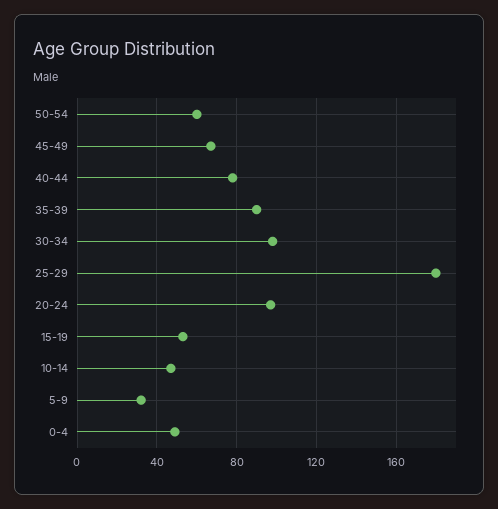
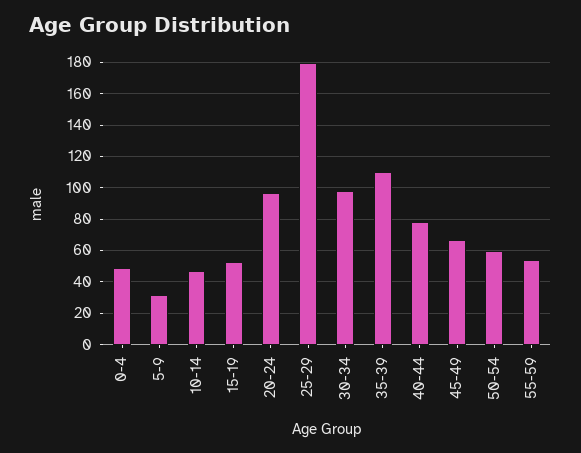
35-39: 90 -> 110
55-59: none -> 55

